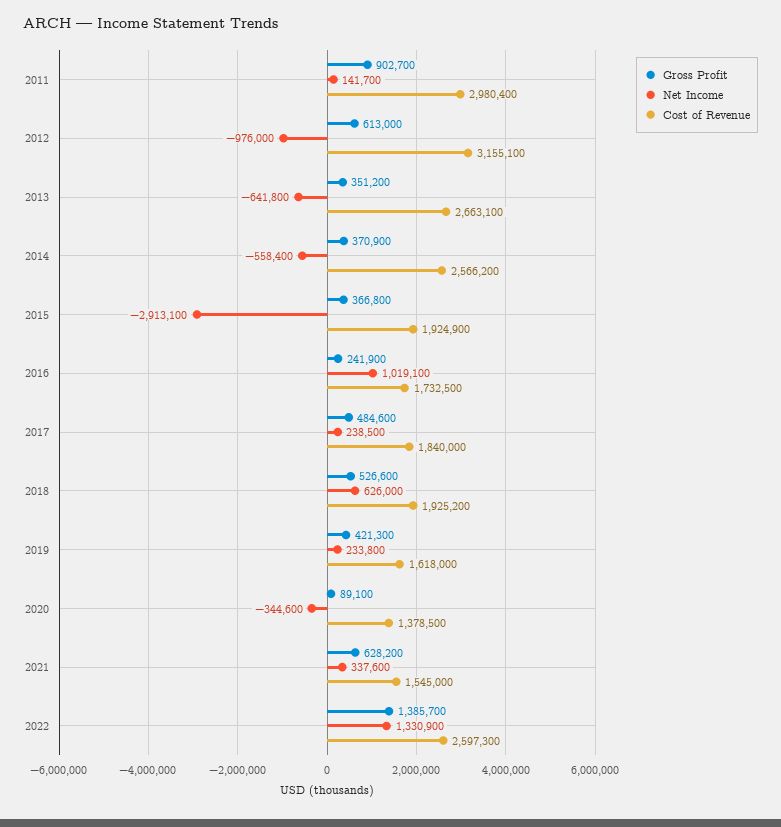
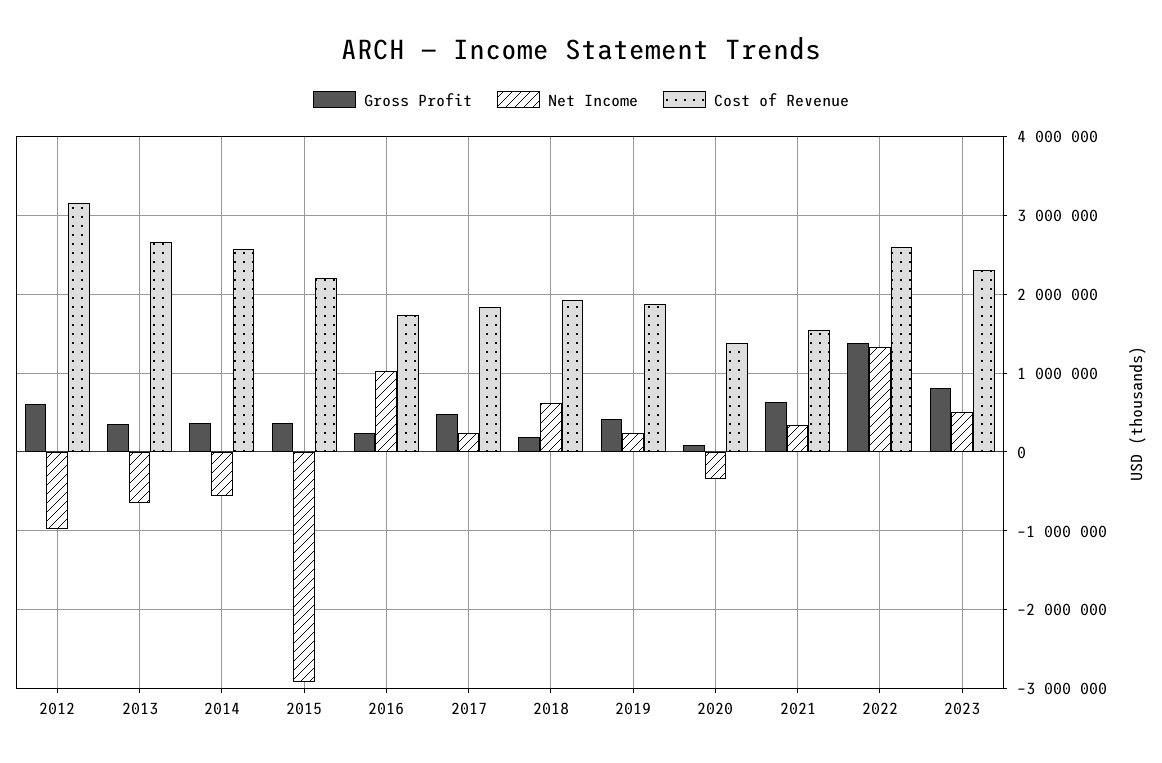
Gross Profit, 2011: 902700 -> none
Net Income, 2011: 141700 -> none
Cost of Revenue, 2011: 2980400 -> none
Cost of Revenue, 2015: 1924900 -> 2200000
Gross Profit, 2018: 526600 -> 200000
Cost of Revenue, 2019: 1618000 -> 1900000
Gross Profit, 2023: none -> 800000
Net Income, 2023: none -> 500000
Cost of Revenue, 2023: none -> 2300000

